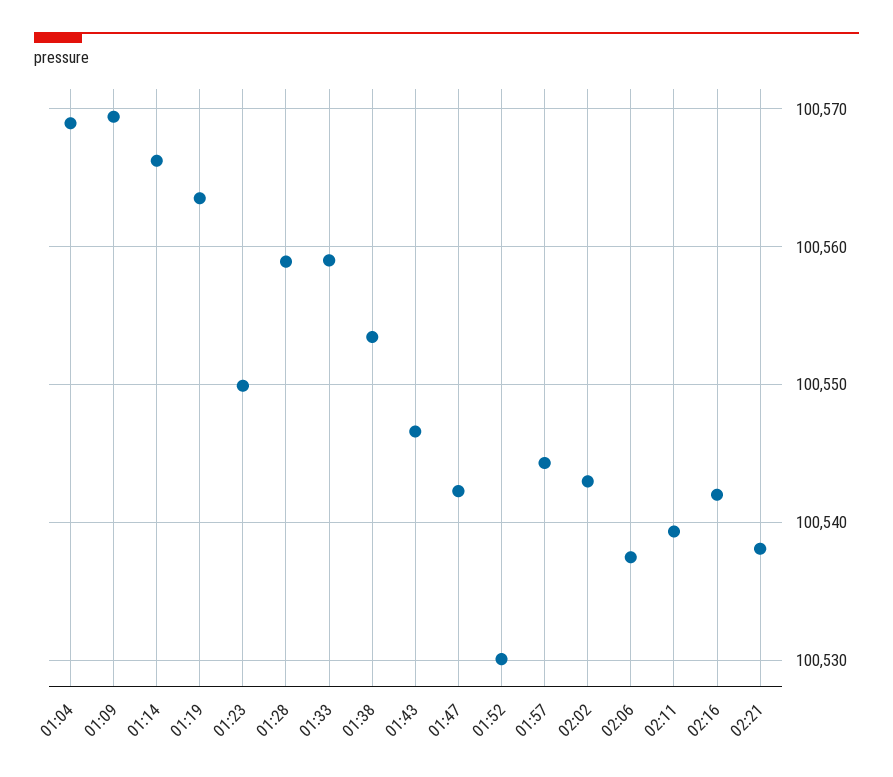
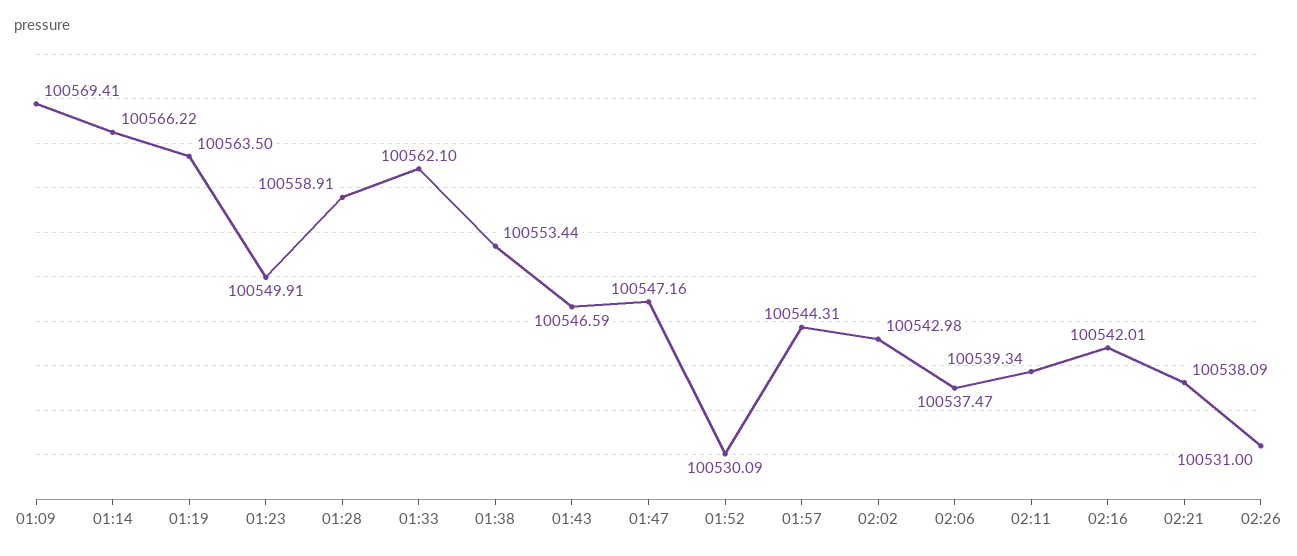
01:04: 100569 -> none
01:33: 100559 -> 100562.1
01:47: 100542 -> 100547.16
02:26: none -> 100531

